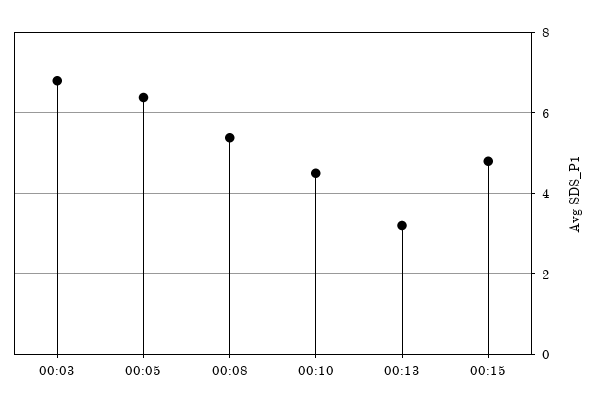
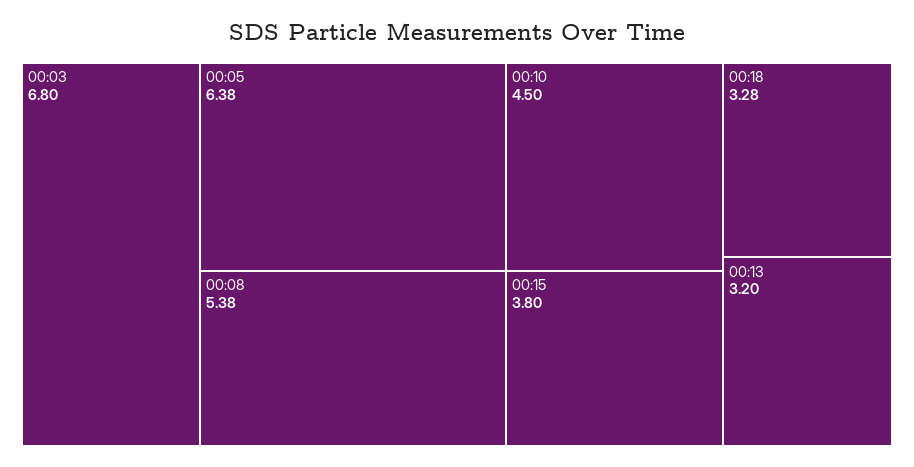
00:15: 4.8 -> 3.8
00:18: none -> 3.28

